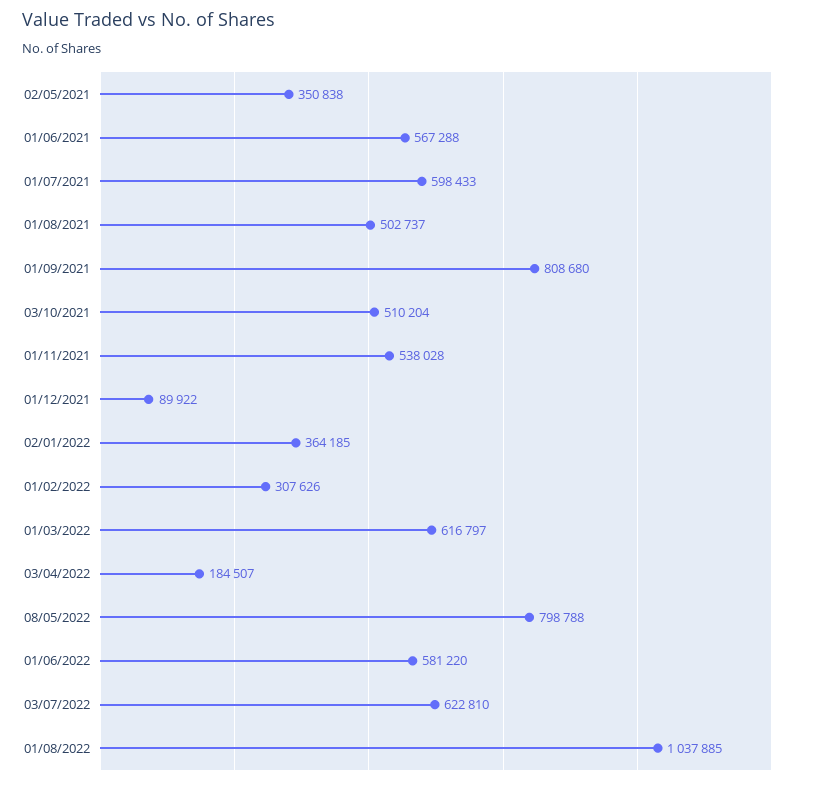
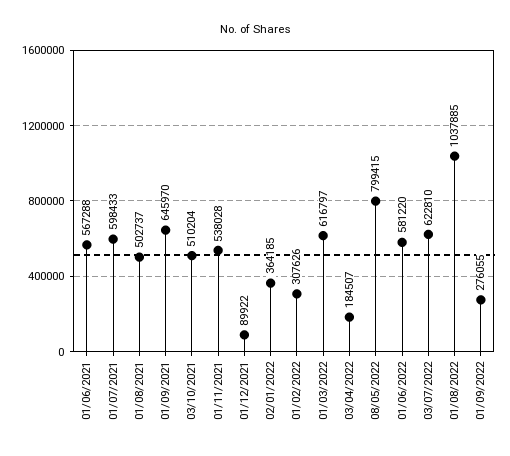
02/05/2021: 350838 -> none
01/09/2021: 808680 -> 645970
08/05/2022: 798788 -> 799415
01/09/2022: none -> 276055

